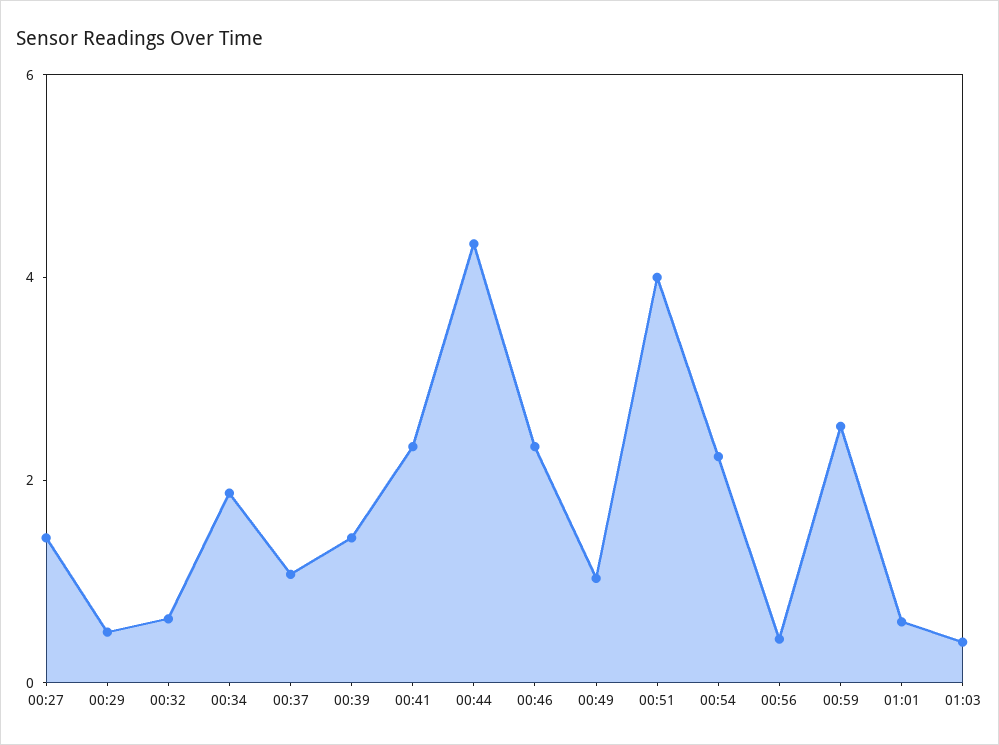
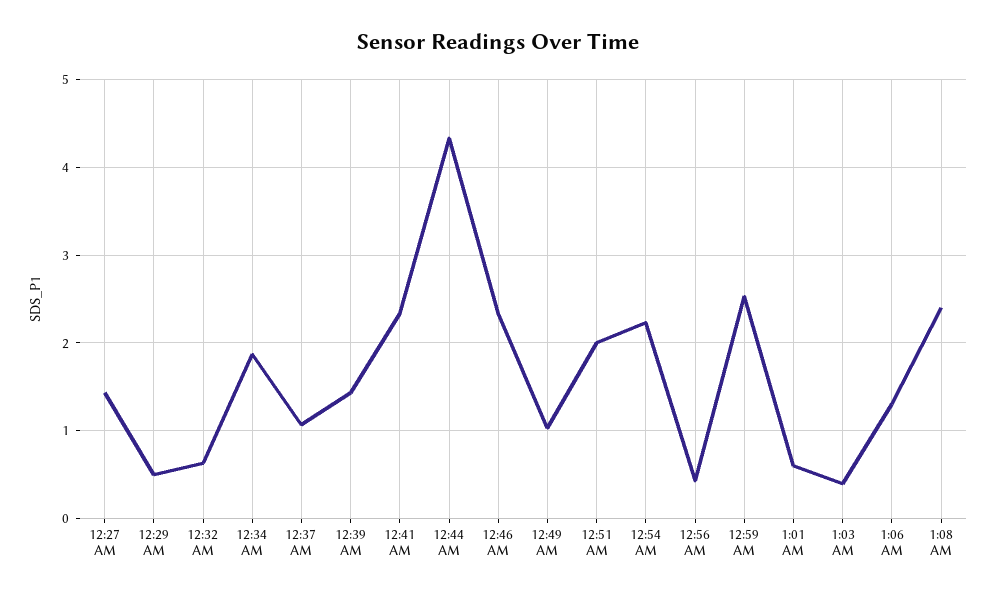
00:51: 4 -> 2
1:06 AM: none -> 1.3
1:08 AM: none -> 2.4

